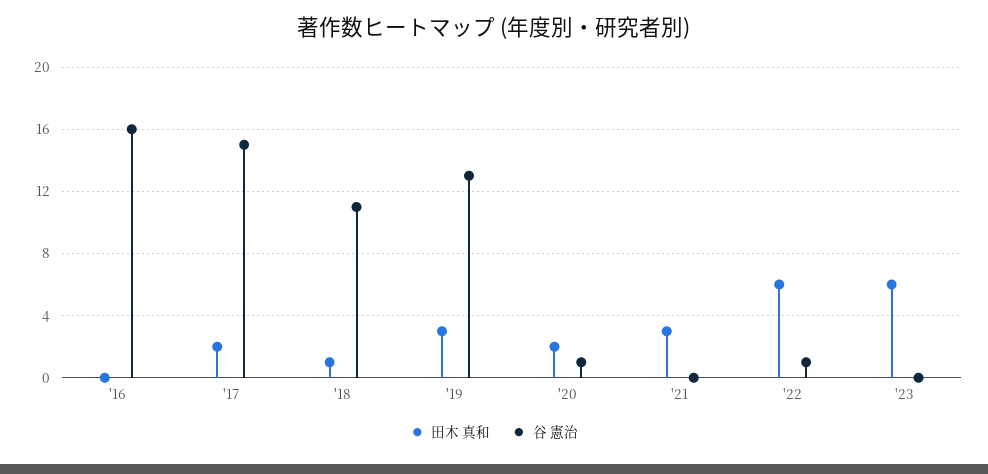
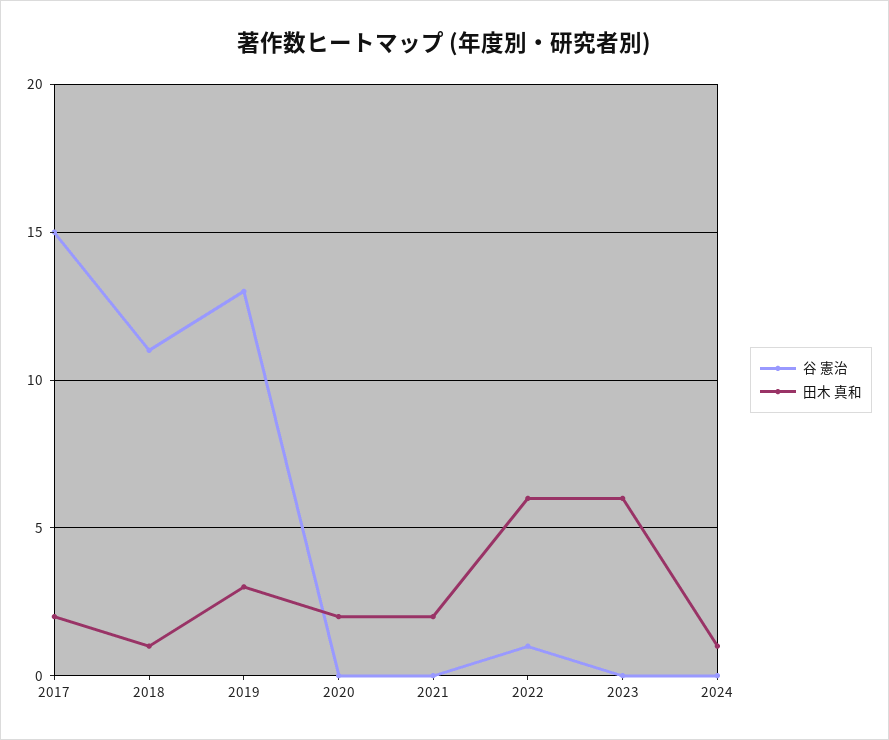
田木 真和, '16: 0 -> none
谷 憲治, '16: 16 -> none
谷 憲治, '20: 1 -> 0
田木 真和, '21: 3 -> 2
谷 憲治, 2024: none -> 0
田木 真和, 2024: none -> 1

